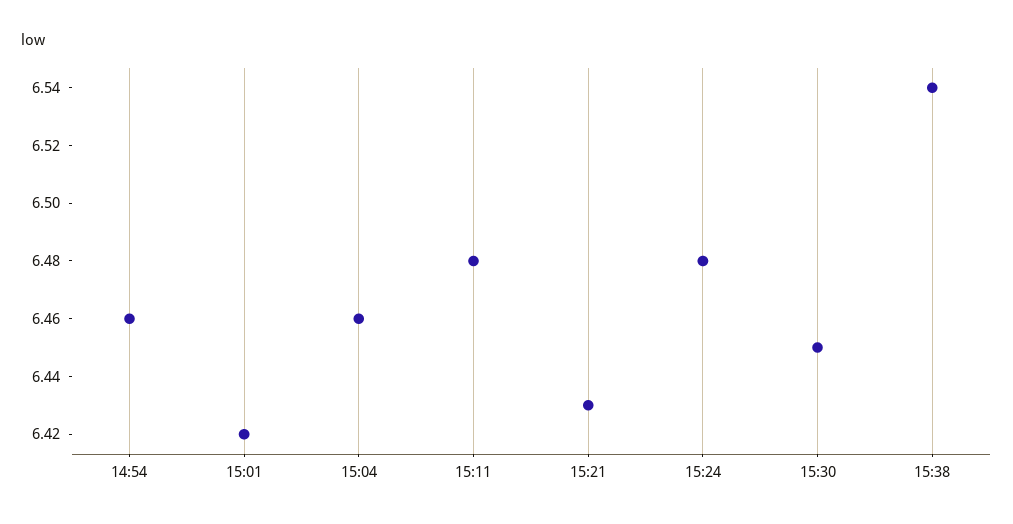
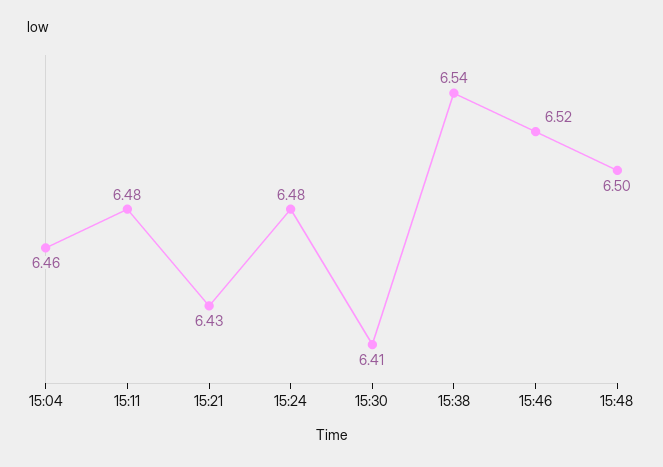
14:54: 6.46 -> none
15:01: 6.42 -> none
15:30: 6.45 -> 6.41
15:46: none -> 6.52
15:48: none -> 6.5

